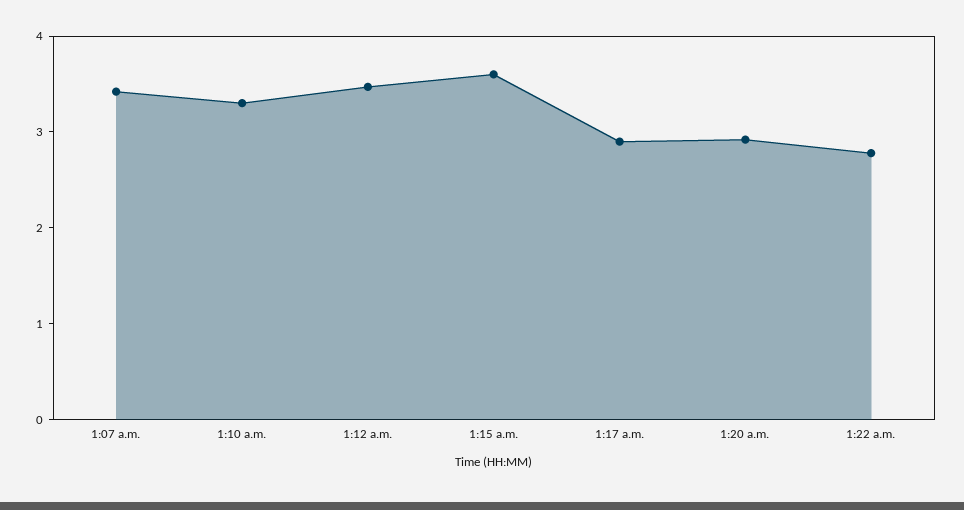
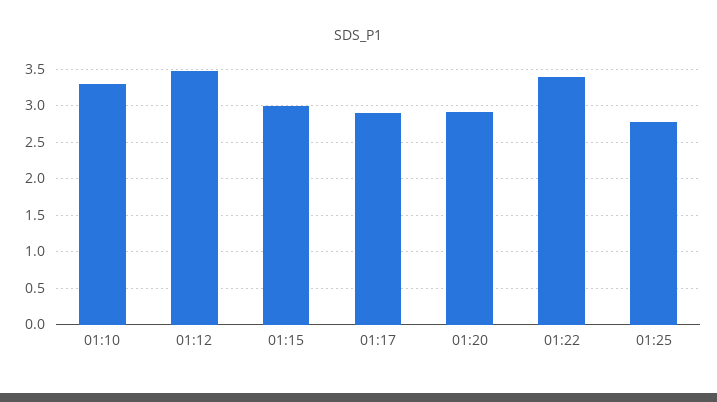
1:07 a.m.: 3.4 -> none
1:15 a.m.: 3.6 -> 3
1:22 a.m.: 2.8 -> 3.4
01:25: none -> 2.8

